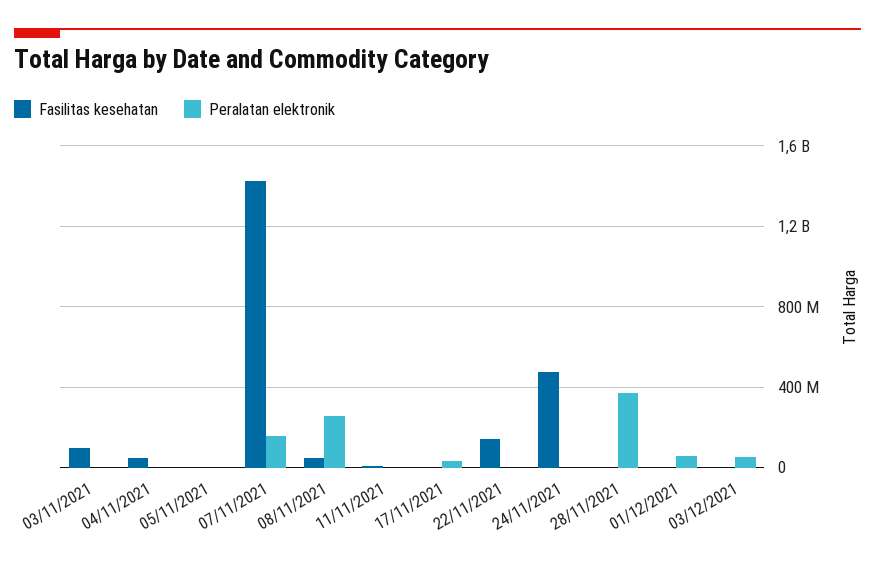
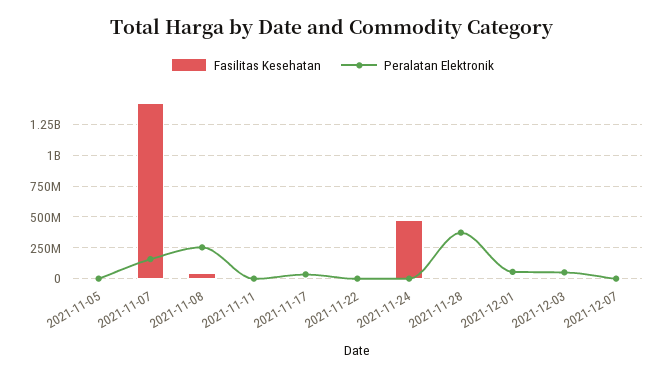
Fasilitas kesehatan, 03/11/2021: 100000000 -> none
Peralatan elektronik, 03/11/2021: 0 -> none
Fasilitas kesehatan, 04/11/2021: 50000000 -> none
Peralatan elektronik, 04/11/2021: 0 -> none
Fasilitas kesehatan, 22/11/2021: 150000000 -> 0
Fasilitas kesehatan, 2021-12-07: none -> 0
Peralatan elektronik, 2021-12-07: none -> 0

